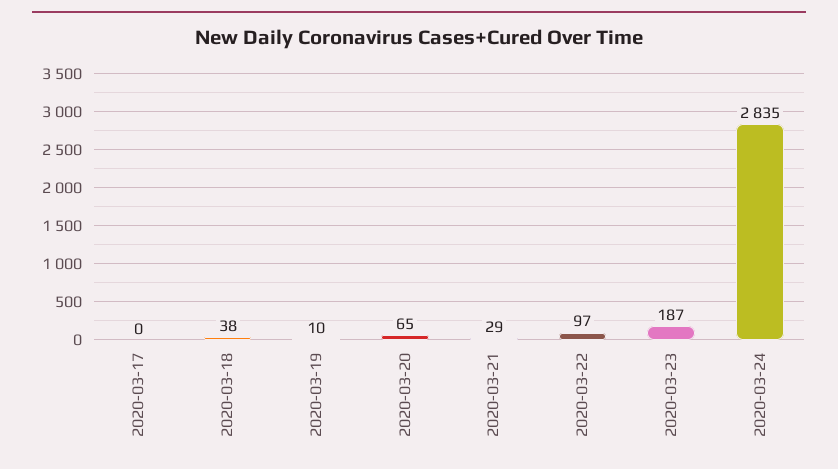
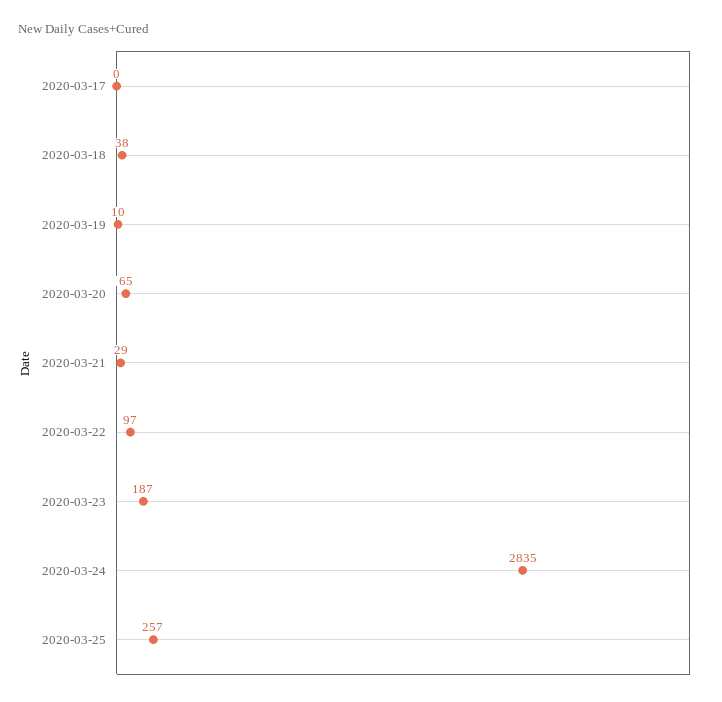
2020-03-25: none -> 257

